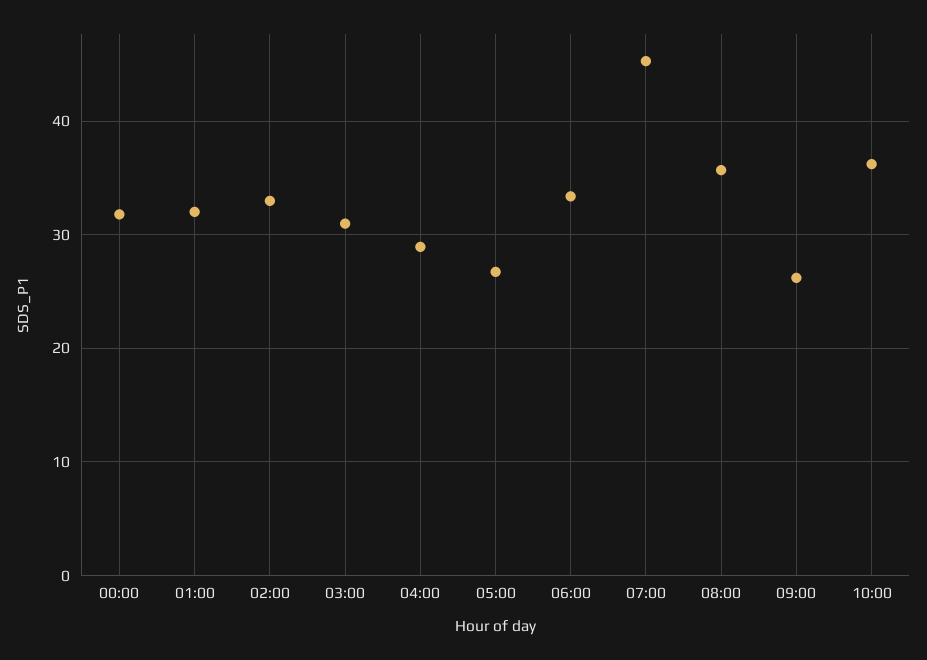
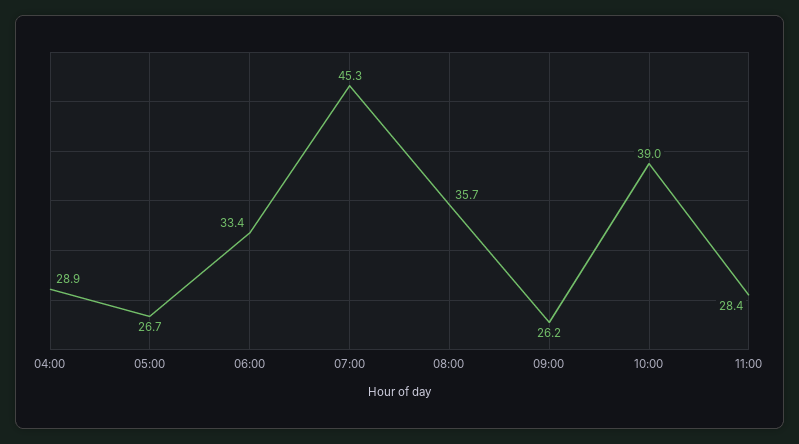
00:00: 32 -> none
01:00: 32 -> none
02:00: 33 -> none
03:00: 31 -> none
10:00: 36 -> 39
11:00: none -> 28.4

